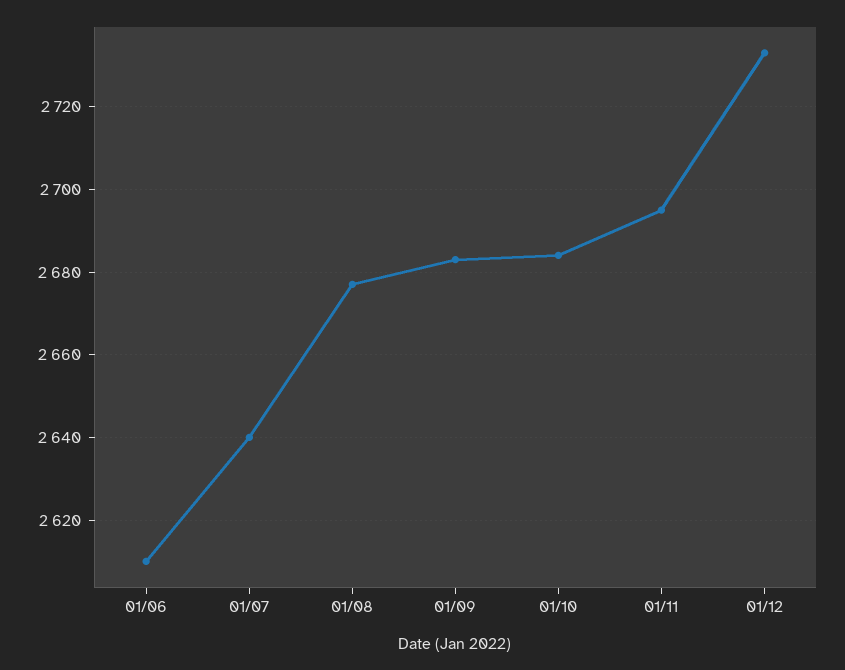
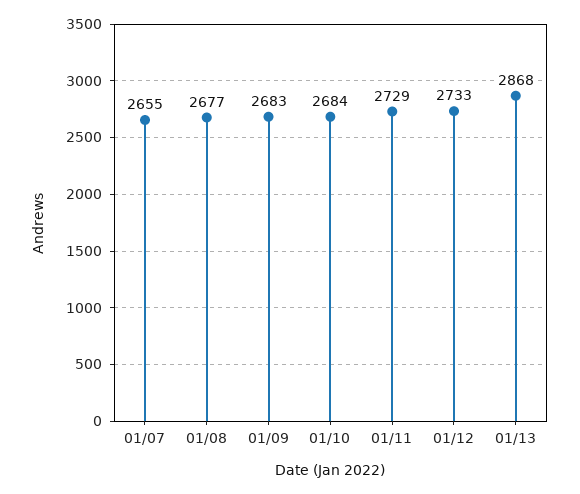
01/06: 2610 -> none
01/07: 2640 -> 2655
01/11: 2695 -> 2729
01/13: none -> 2868

